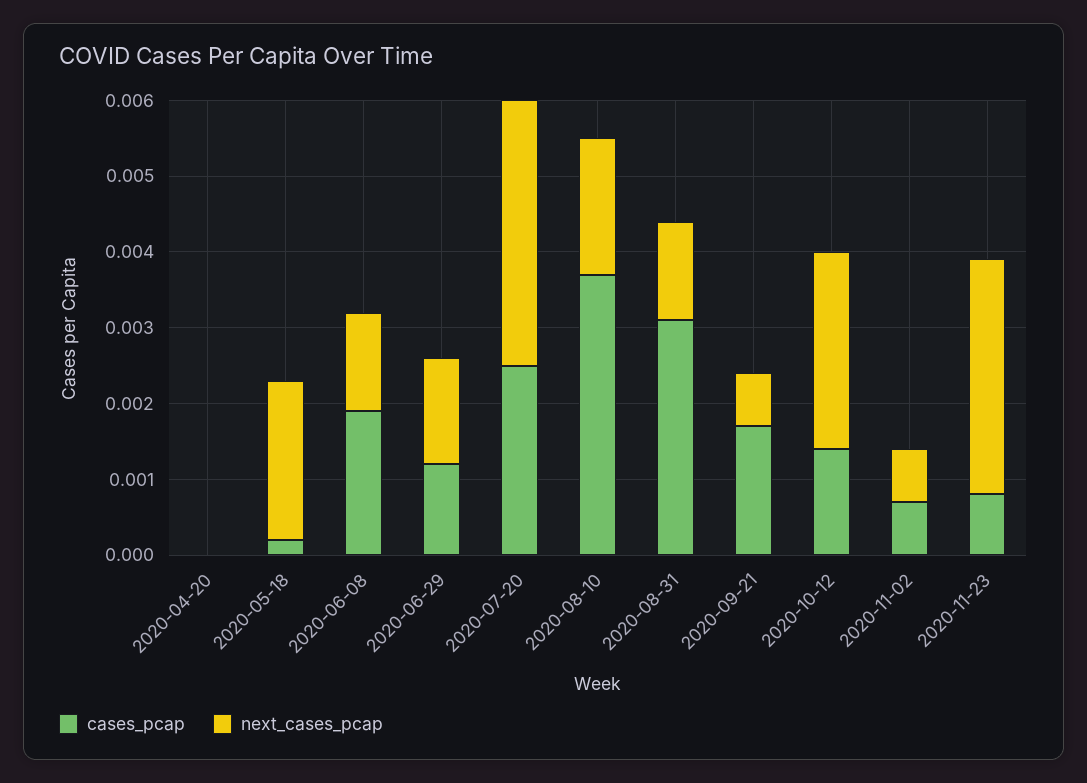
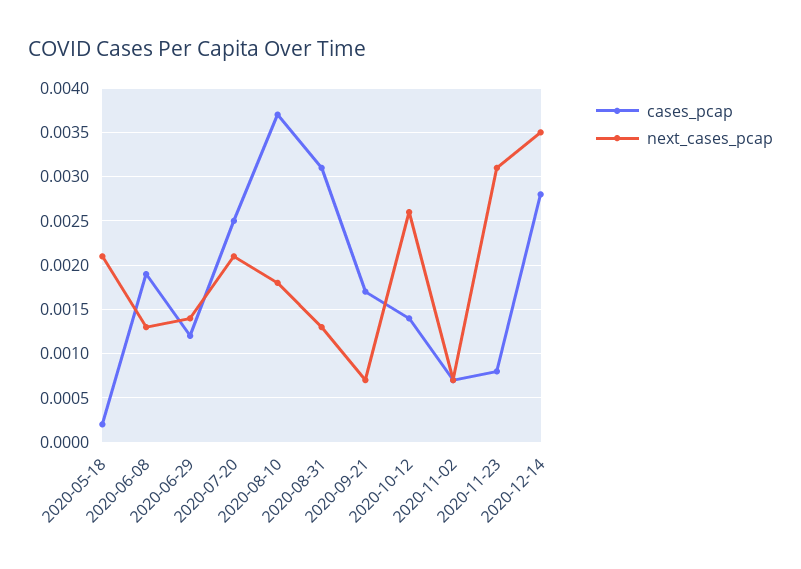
cases_pcap, 2020-04-20: 0 -> none
next_cases_pcap, 2020-04-20: 0 -> none
next_cases_pcap, 2020-07-20: 0.0035 -> 0.0021
cases_pcap, 2020-12-14: none -> 0.0028
next_cases_pcap, 2020-12-14: none -> 0.0035

